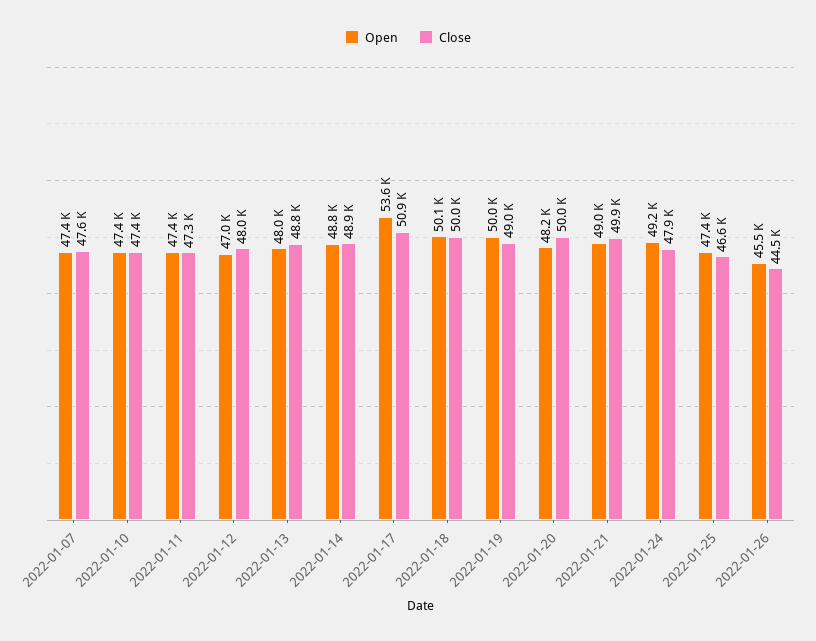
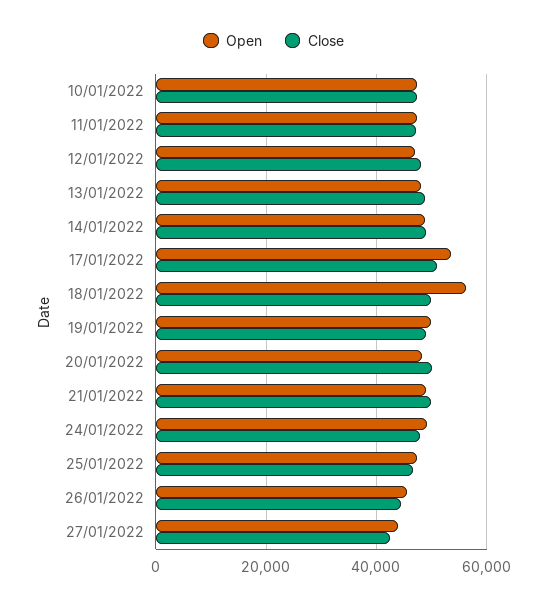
Open, 2022-01-07: 47400 -> none
Close, 2022-01-07: 47600 -> none
Open, 2022-01-18: 50100 -> 56000
Open, 27/01/2022: none -> 44000
Close, 27/01/2022: none -> 42000

